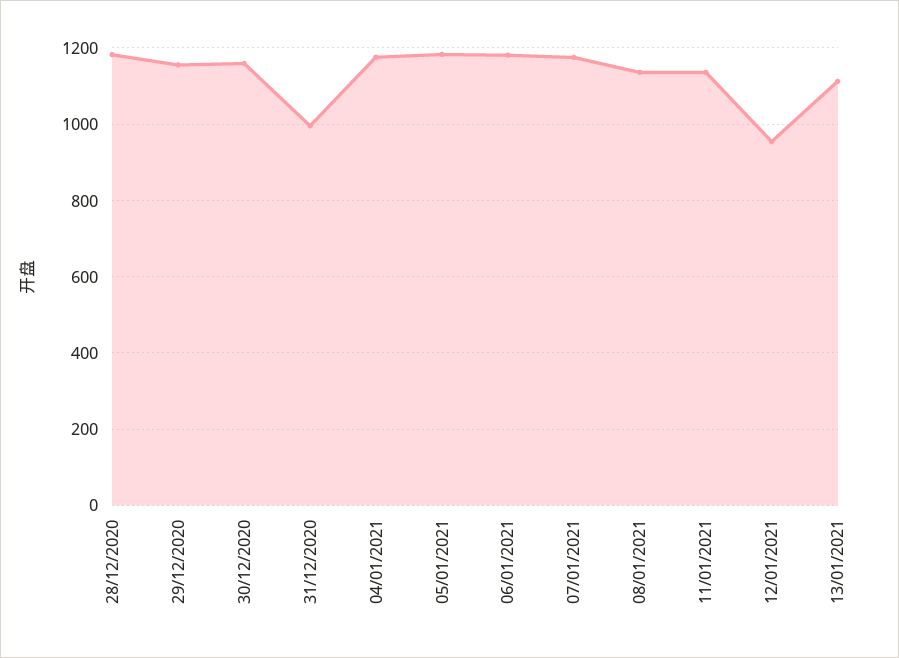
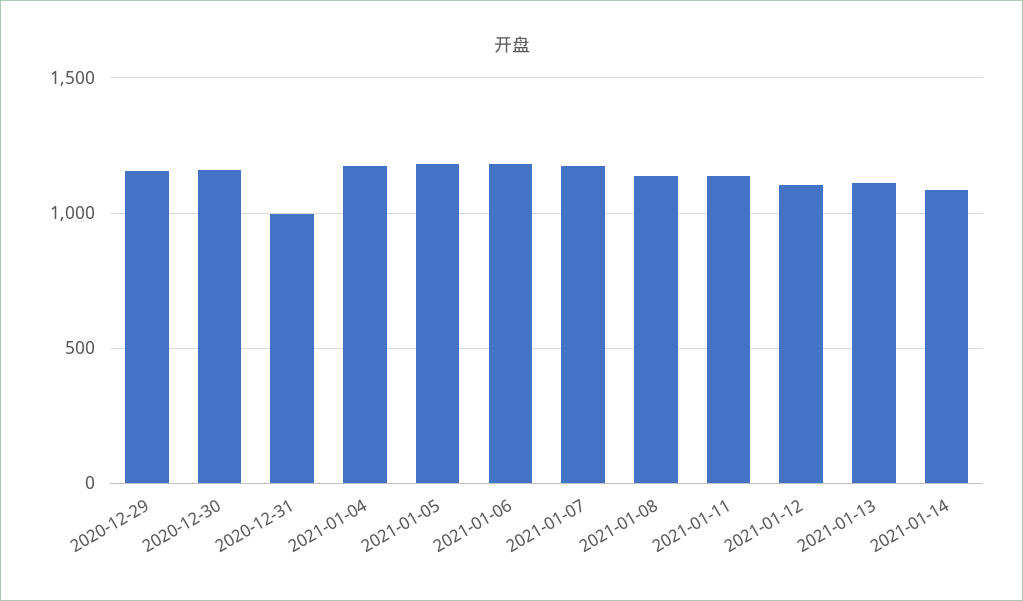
28/12/2020: 1180 -> none
12/01/2021: 960 -> 1100
2021-01-14: none -> 1100

